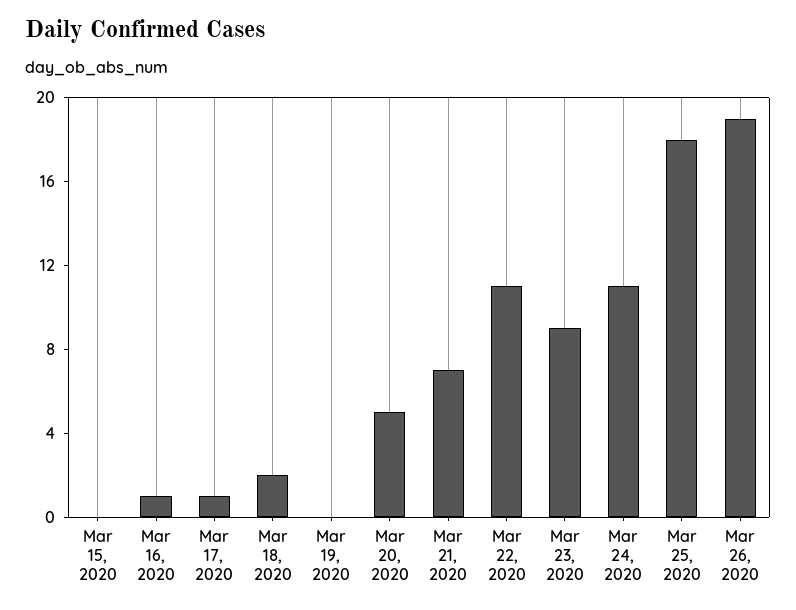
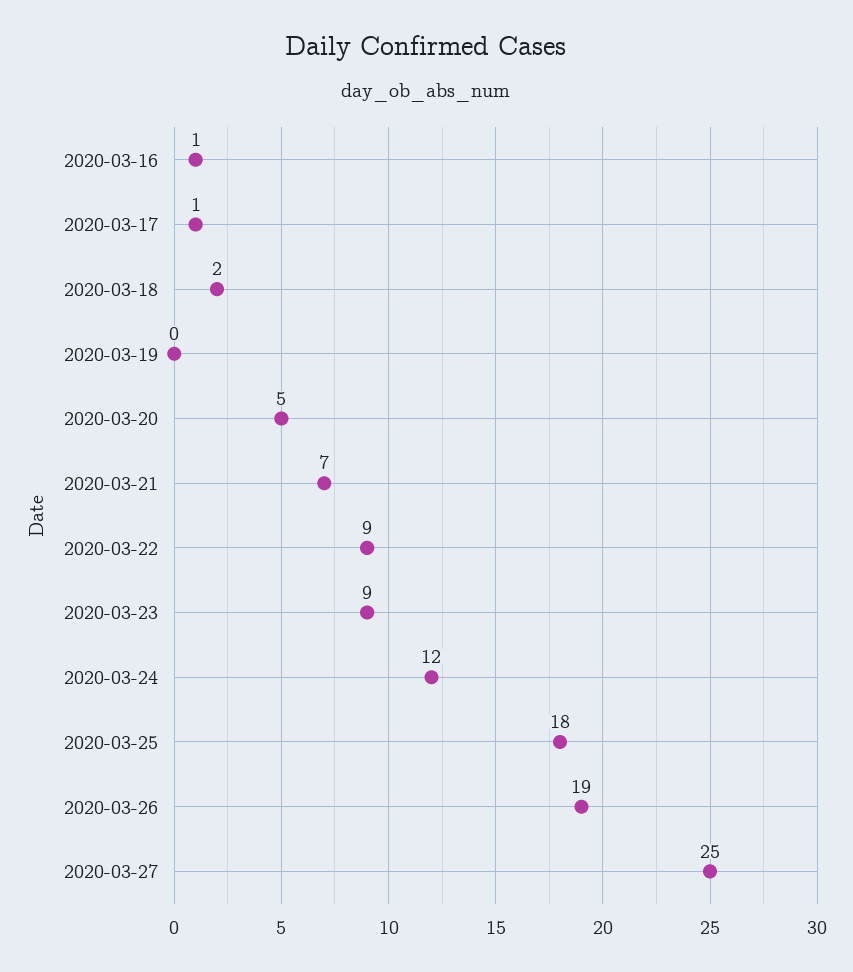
Mar 15, 2020: 0 -> none
Mar 22, 2020: 11 -> 9
Mar 24, 2020: 11 -> 12
2020-03-27: none -> 25

